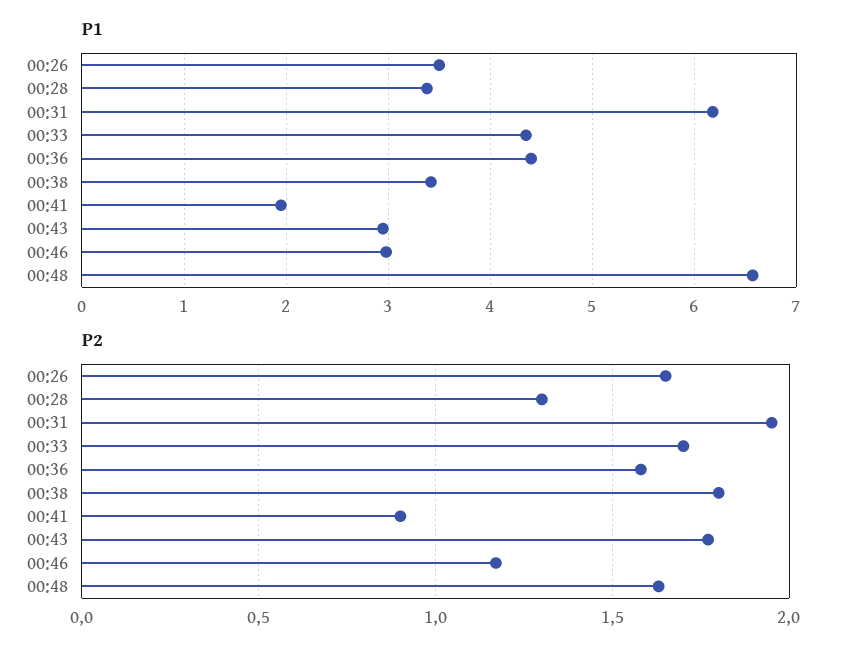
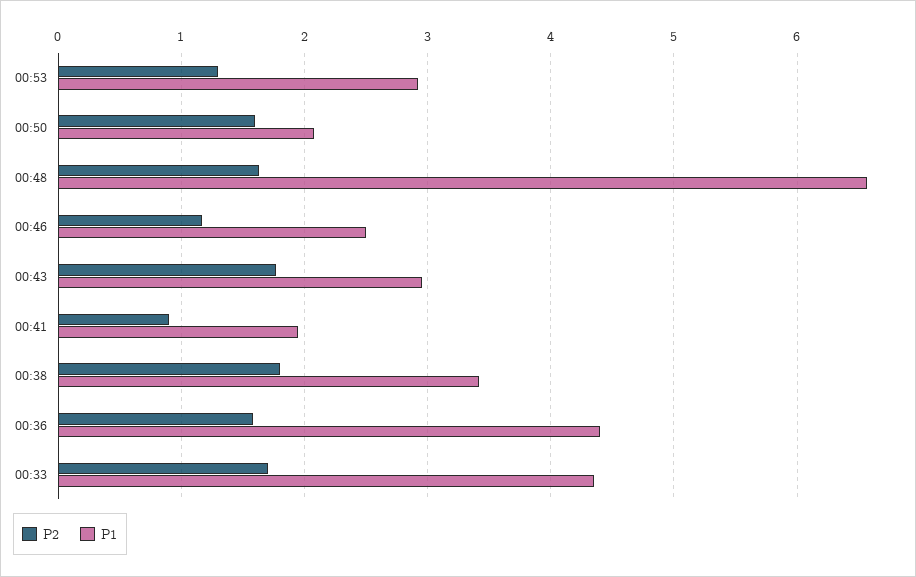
P1, 00:26: 3.5 -> none
P1, 00:28: 3.4 -> none
P1, 00:31: 6.2 -> none
P1, 00:46: 3 -> 2.5
P2, 00:26: 1.65 -> none
P2, 00:28: 1.3 -> none
P2, 00:31: 1.95 -> none
P2, 00:53: none -> 1.3
P1, 00:53: none -> 2.9
P2, 00:50: none -> 1.6
P1, 00:50: none -> 2.1

